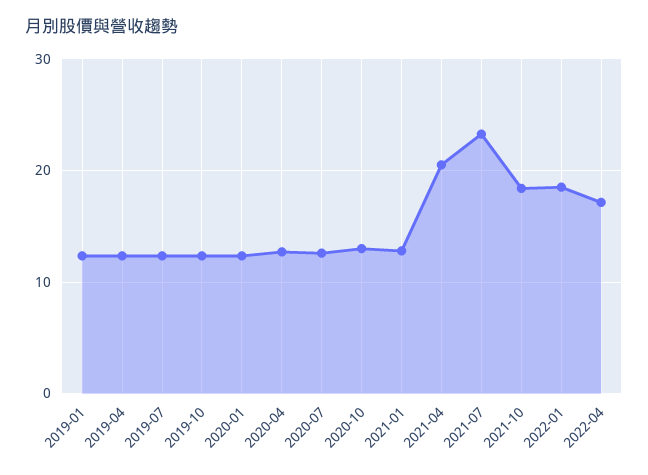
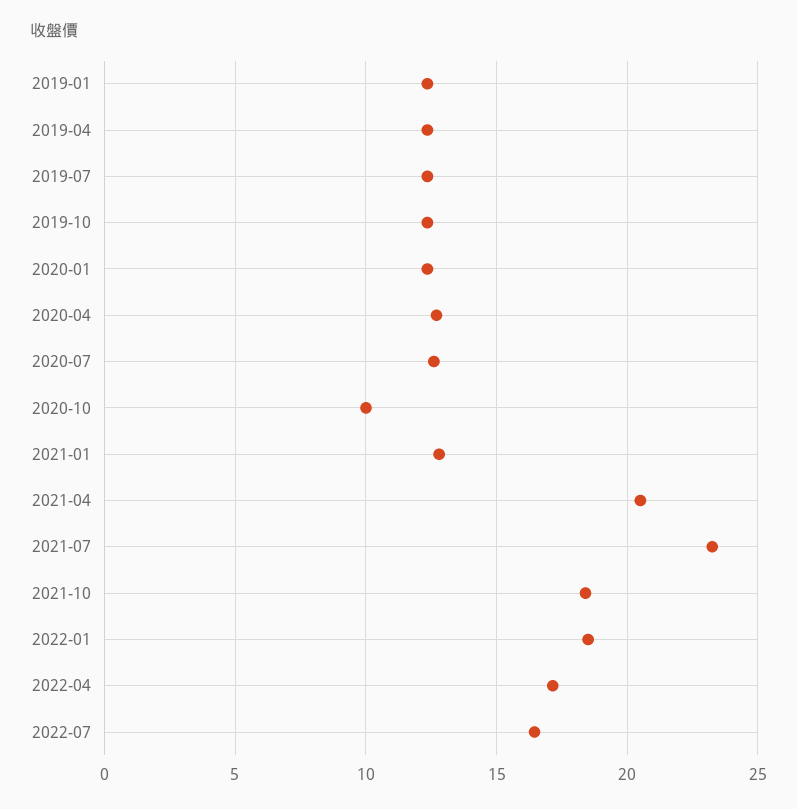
2020-10: 13 -> 10
2022-07: none -> 16.5

